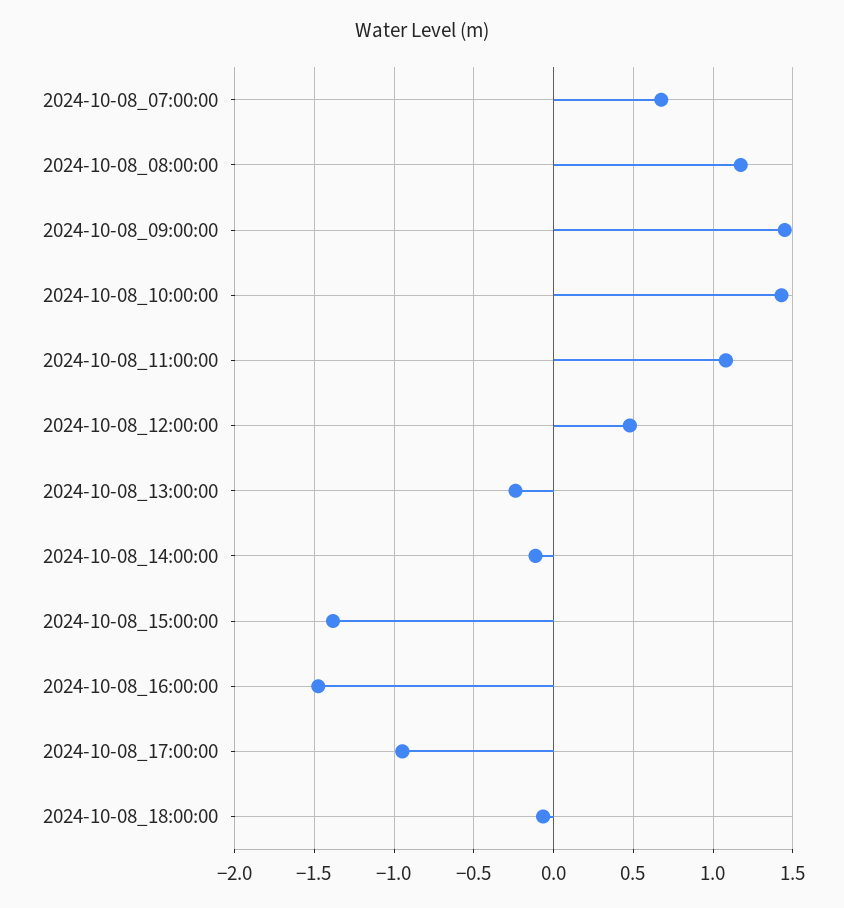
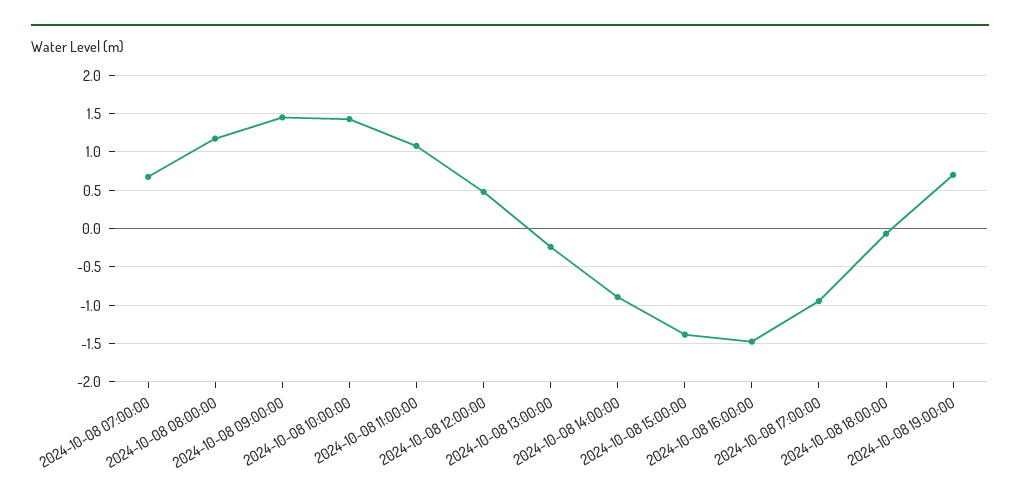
2024-10-08_14:00:00: -0.1 -> -0.9
2024-10-08 19:00:00: none -> 0.7

